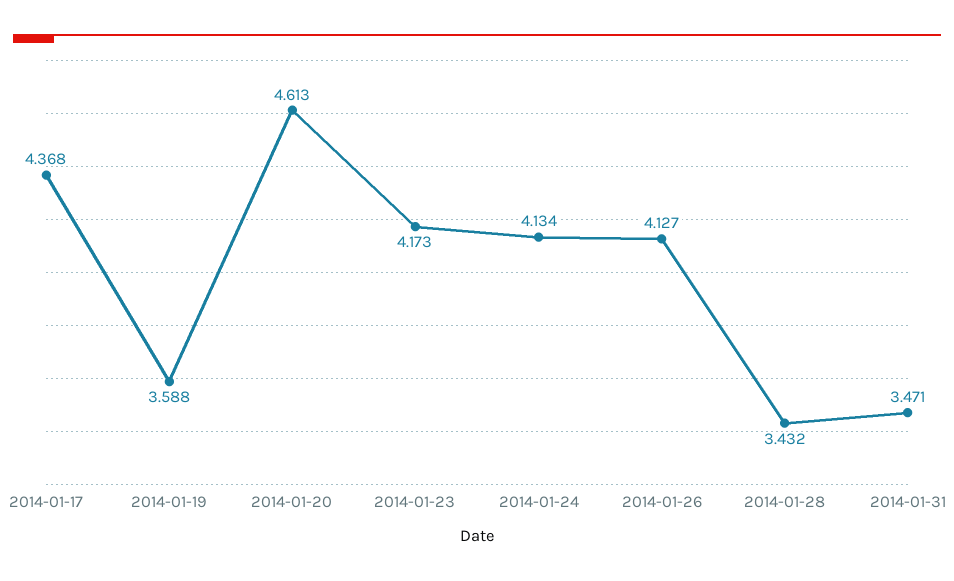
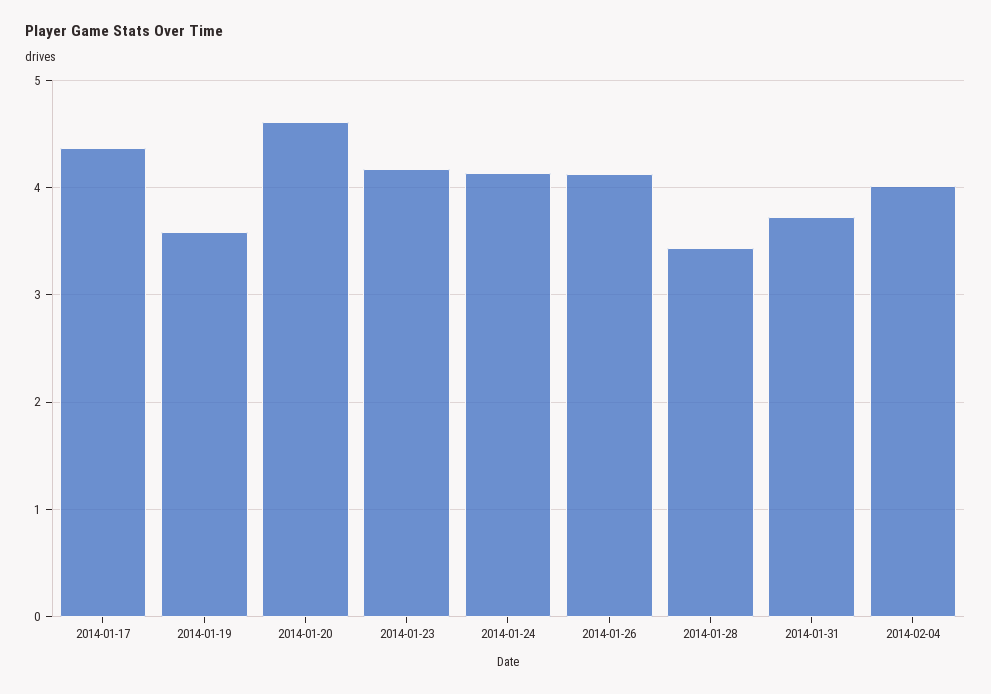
2014-01-31: 3.471 -> 3.7
2014-02-04: none -> 4

